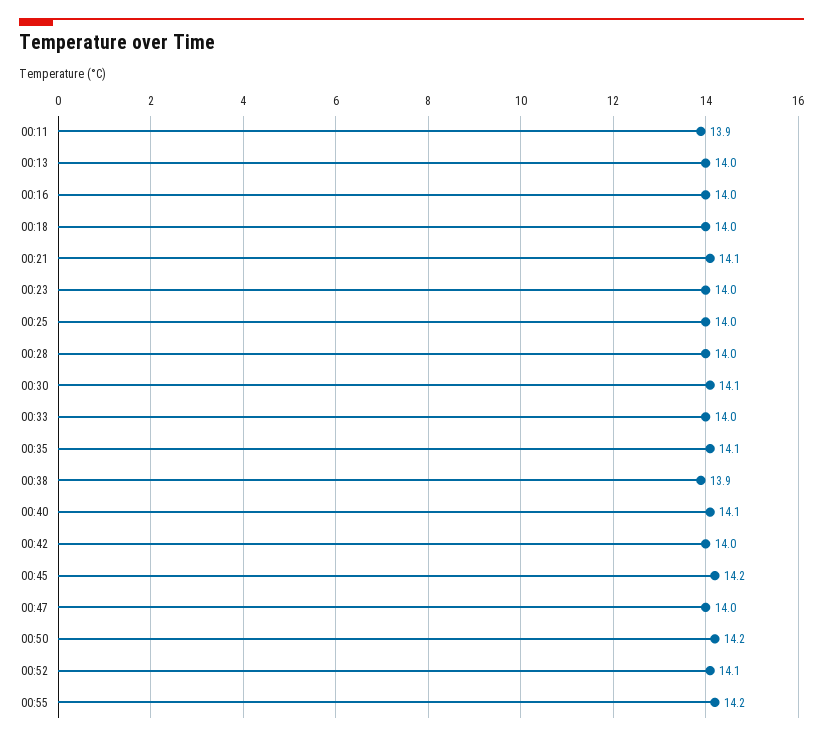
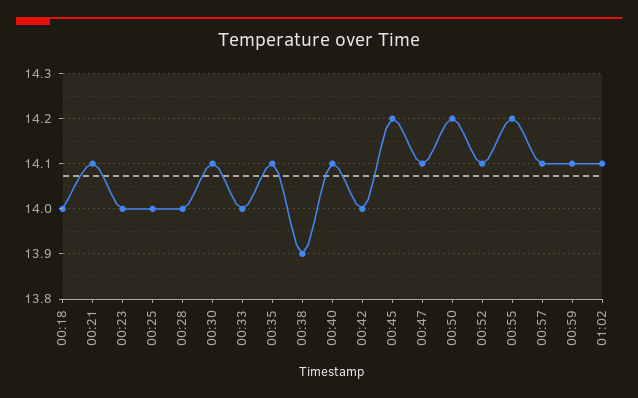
00:11: 13.9 -> none
00:13: 14 -> none
00:16: 14 -> none
00:47: 14 -> 14.1
00:57: none -> 14.1
00:59: none -> 14.1
01:02: none -> 14.1

